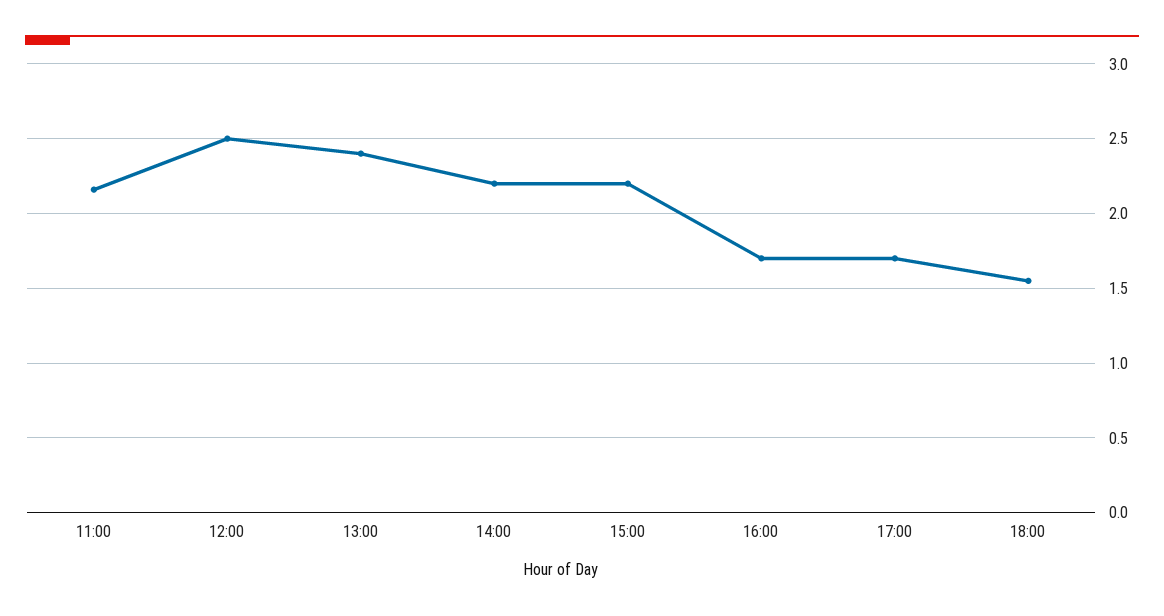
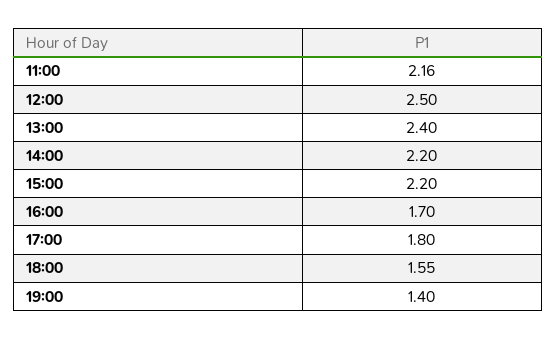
17:00: 1.7 -> 1.8
19:00: none -> 1.4

